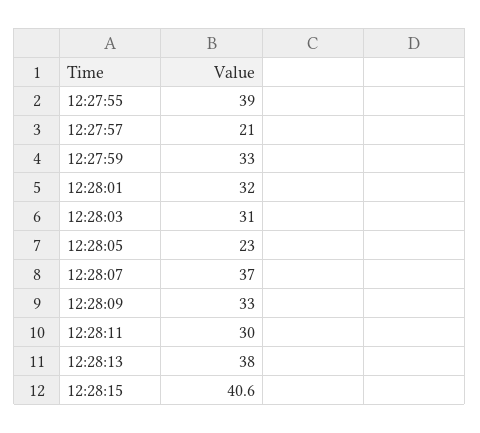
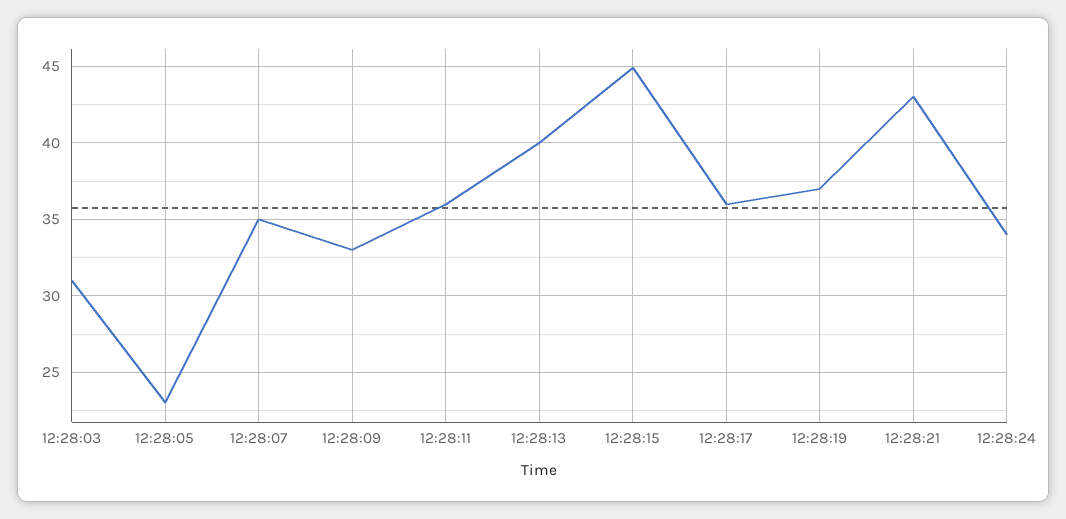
12:27:55: 39 -> none
12:27:57: 21 -> none
12:27:59: 33 -> none
12:28:01: 32 -> none
12:28:07: 37 -> 35
12:28:11: 30 -> 36
12:28:13: 38 -> 40
12:28:15: 40.6 -> 45
12:28:17: none -> 36
12:28:19: none -> 37
12:28:21: none -> 43
12:28:24: none -> 34

